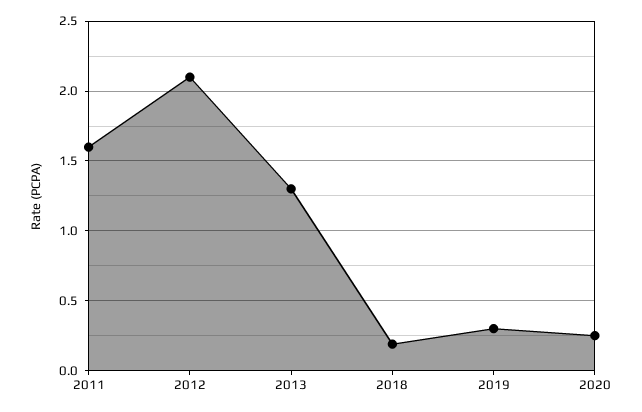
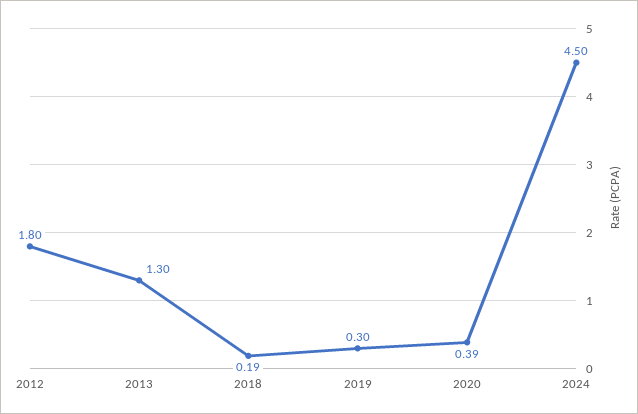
2011: 1.6 -> none
2012: 2.1 -> 1.8
2020: 0.25 -> 0.39
2024: none -> 4.5

